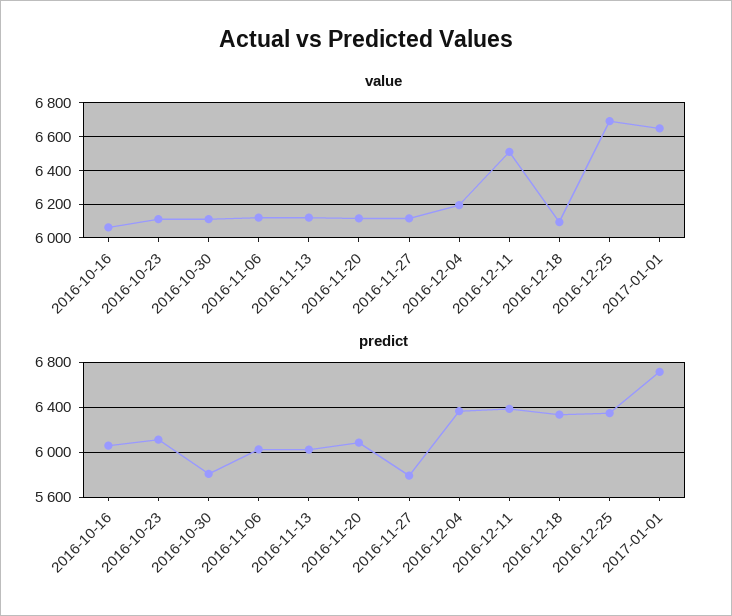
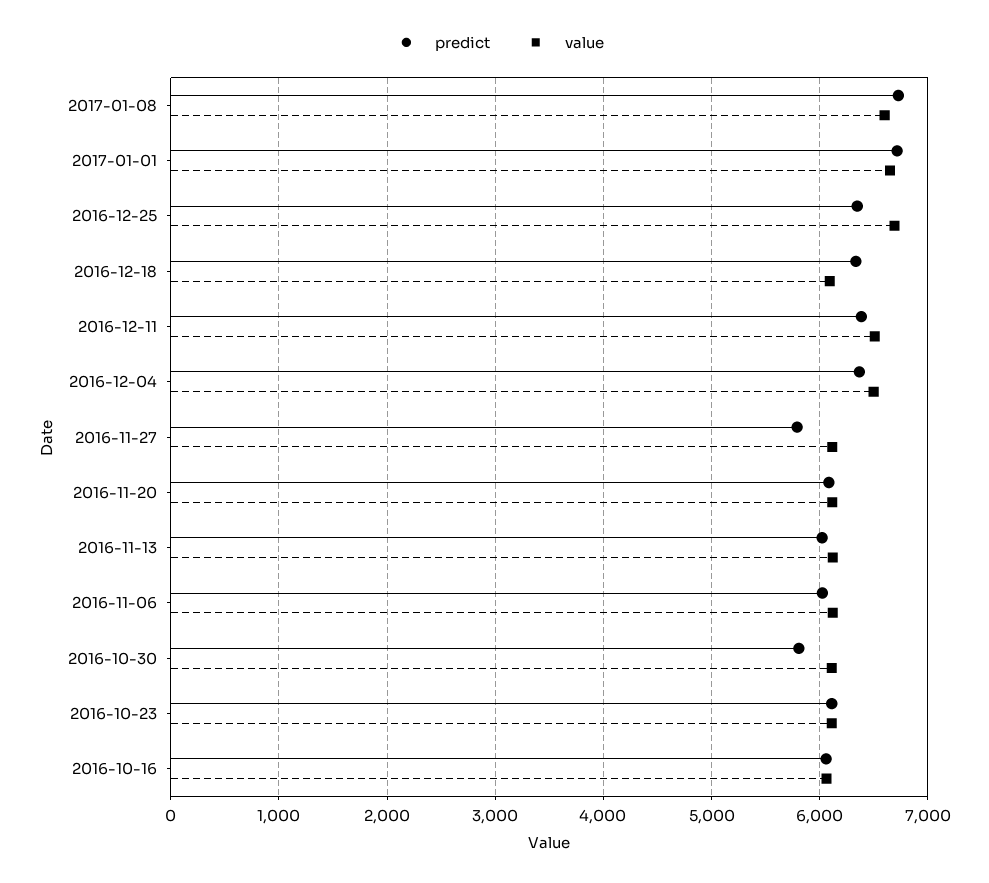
value, 2016-12-04: 6200 -> 6500
predict, 2017-01-08: none -> 6700
value, 2017-01-08: none -> 6600

